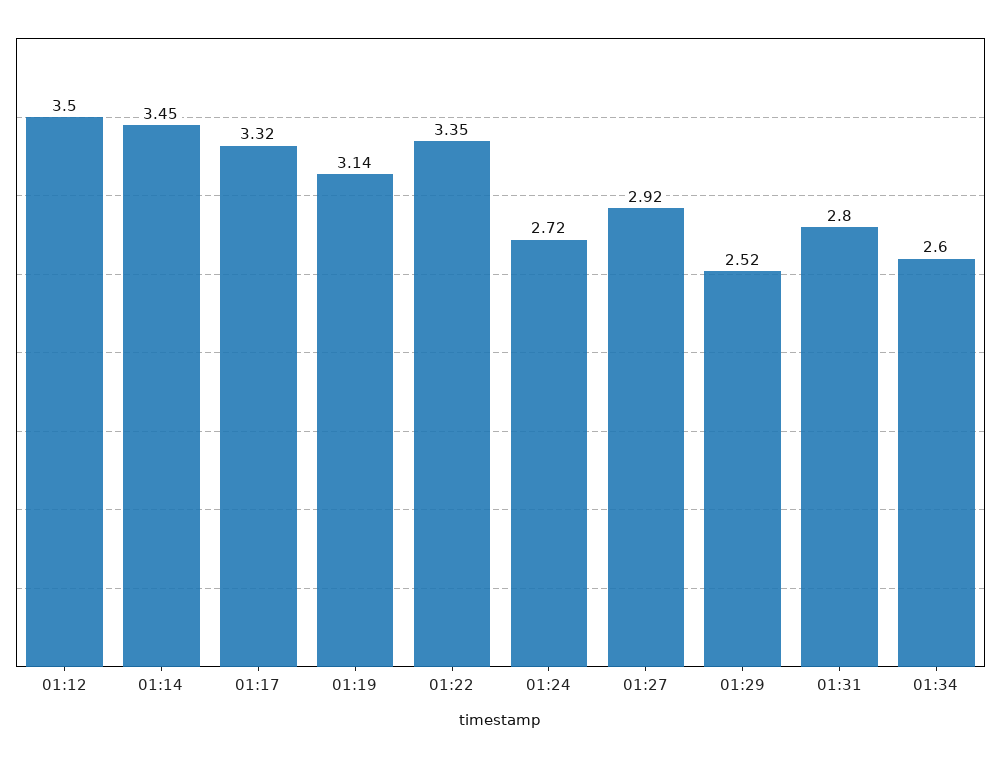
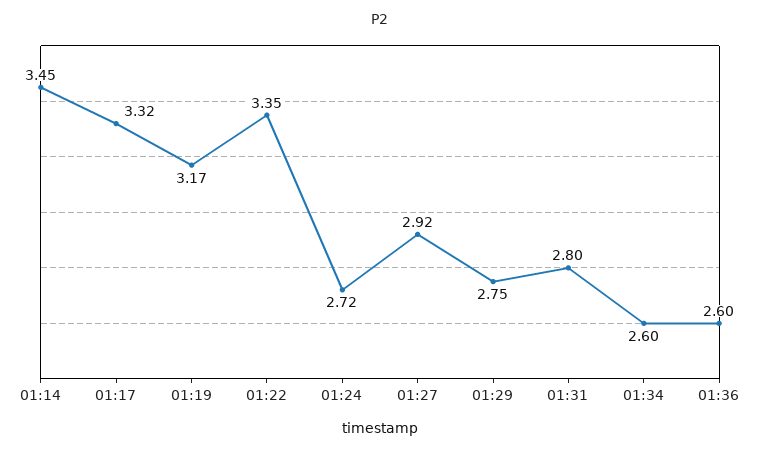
01:12: 3.5 -> none
01:19: 3.14 -> 3.17
01:29: 2.52 -> 2.75
01:36: none -> 2.6

